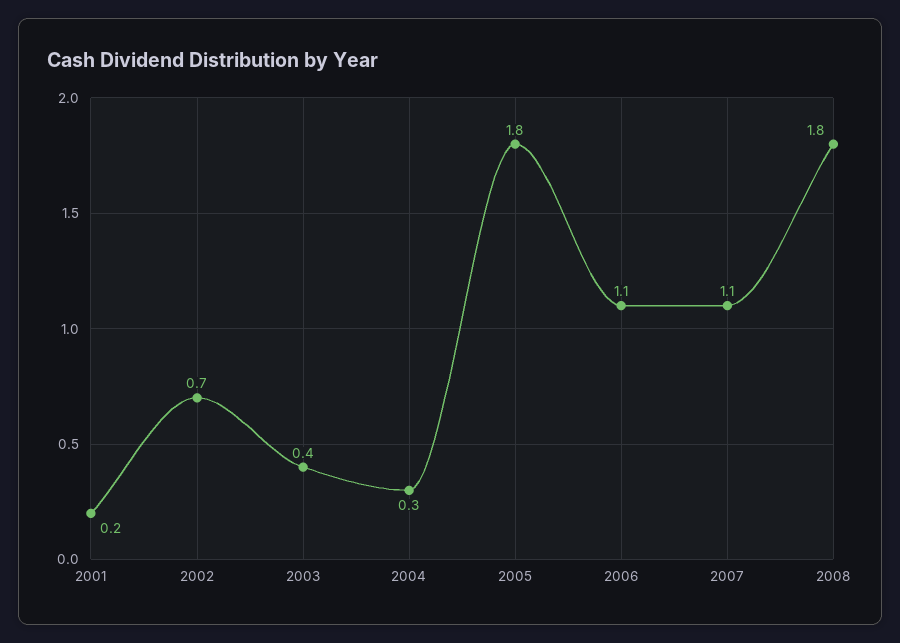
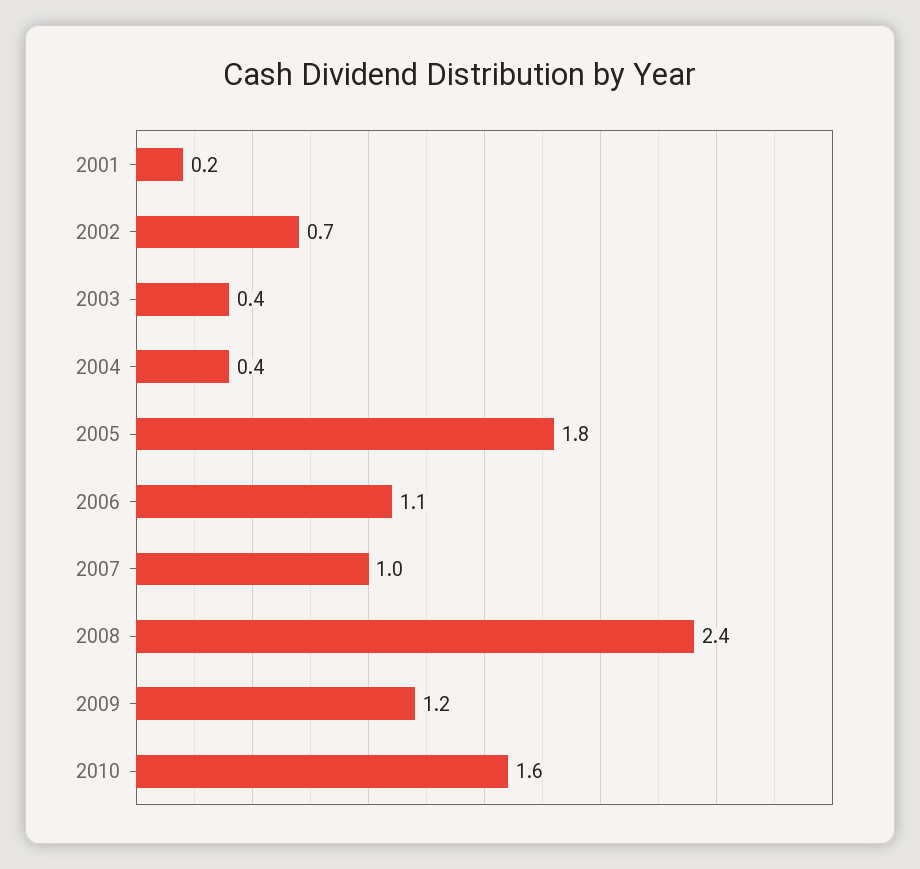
2004: 0.3 -> 0.4
2007: 1.1 -> 1
2008: 1.8 -> 2.4
2009: none -> 1.2
2010: none -> 1.6

